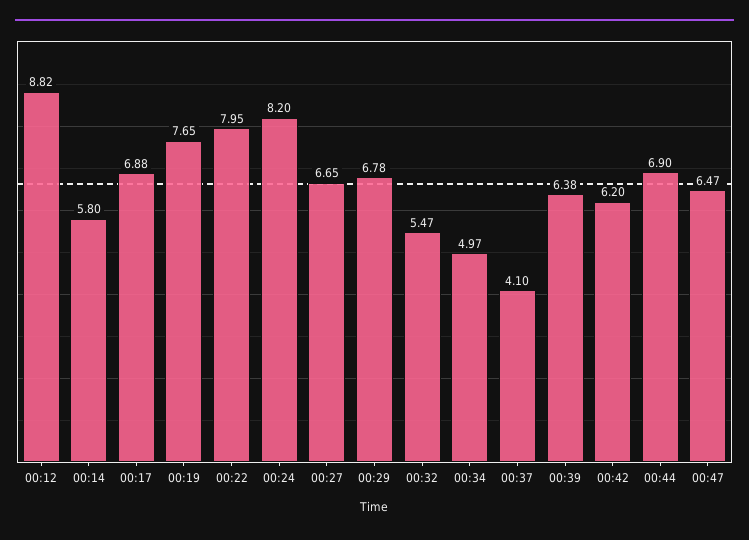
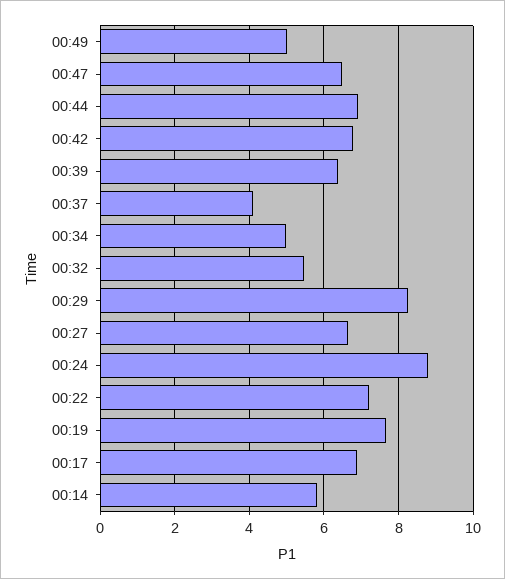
00:12: 8.82 -> none
00:22: 7.95 -> 7.2
00:24: 8.2 -> 8.8
00:29: 6.78 -> 8.2
00:42: 6.2 -> 6.8
00:49: none -> 5

